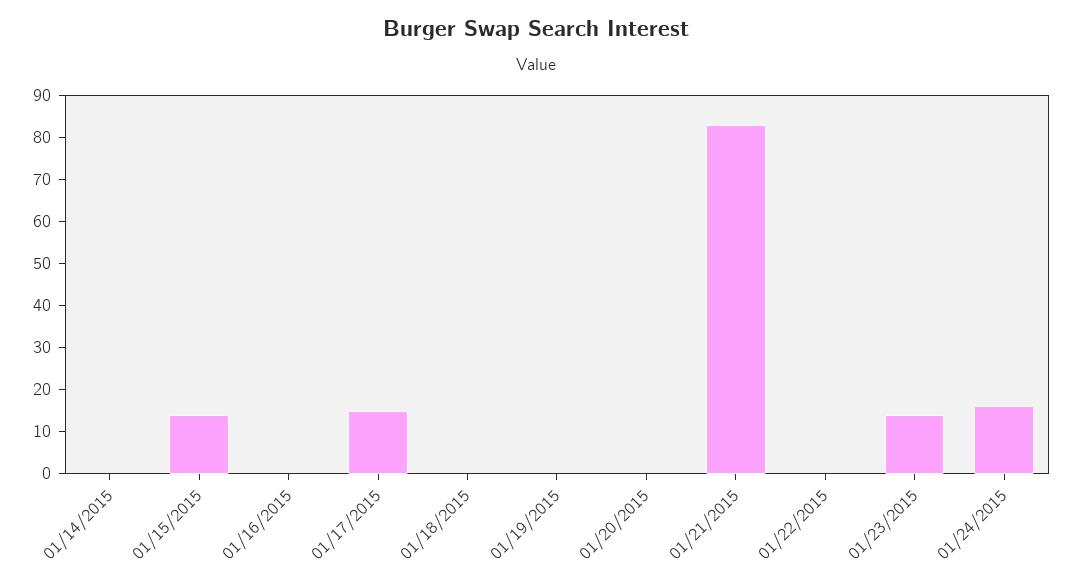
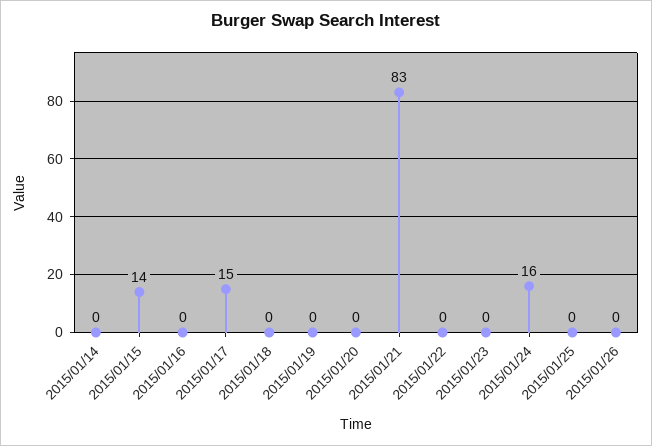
01/23/2015: 15 -> 0
2015/01/25: none -> 0
2015/01/26: none -> 0

